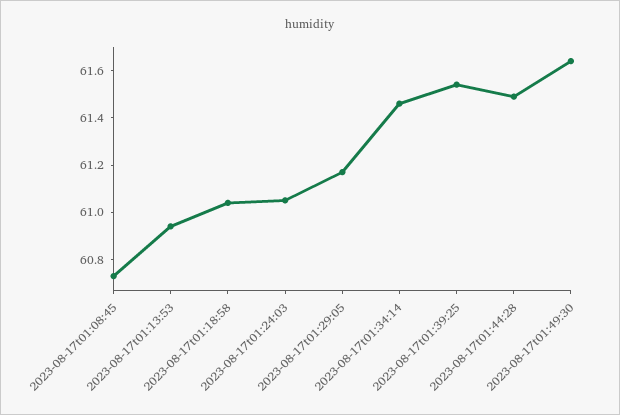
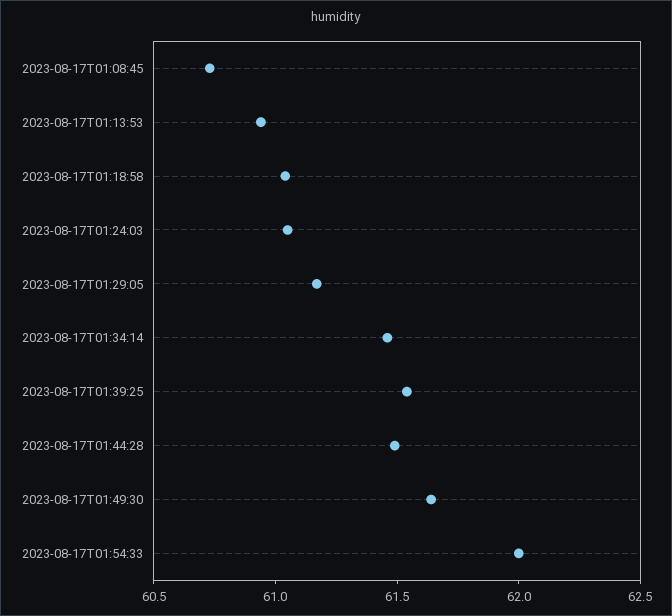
2023-08-17T01:54:33: none -> 62

